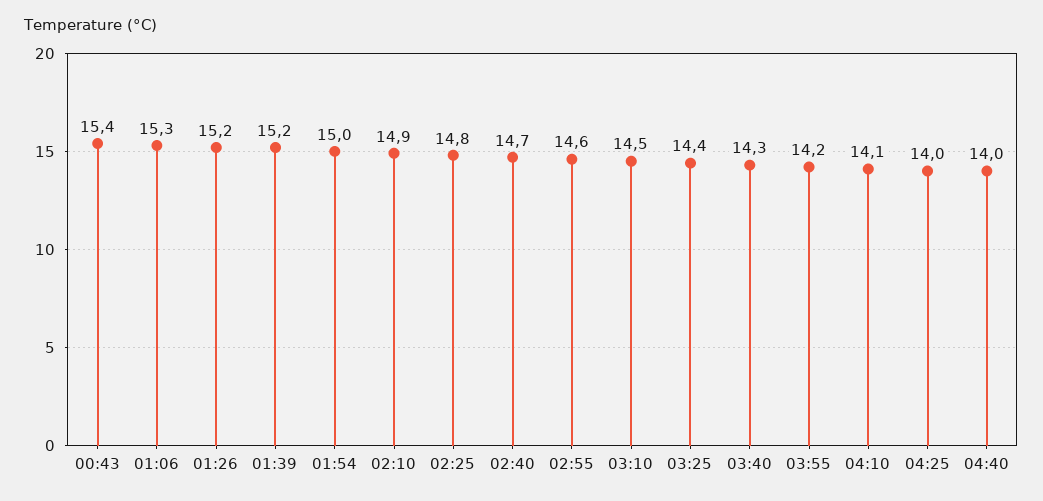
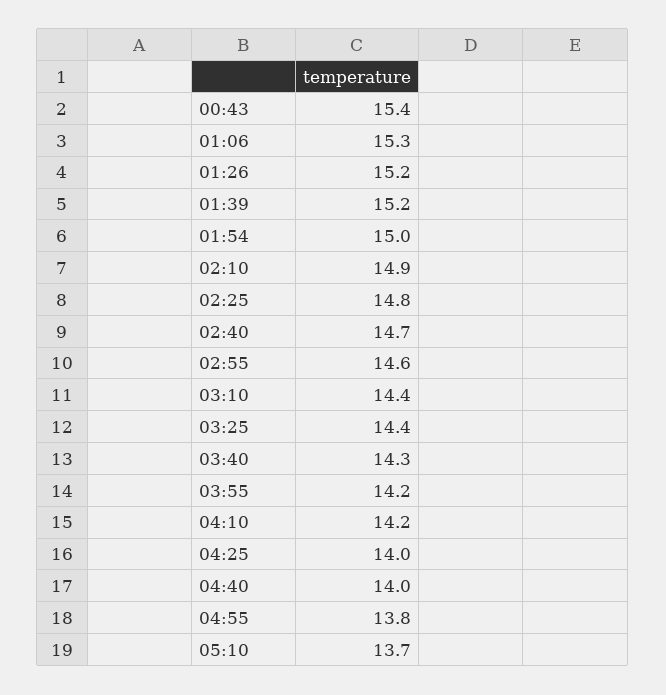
03:10: 14.5 -> 14.4
04:10: 14.1 -> 14.2
04:55: none -> 13.8
05:10: none -> 13.7

